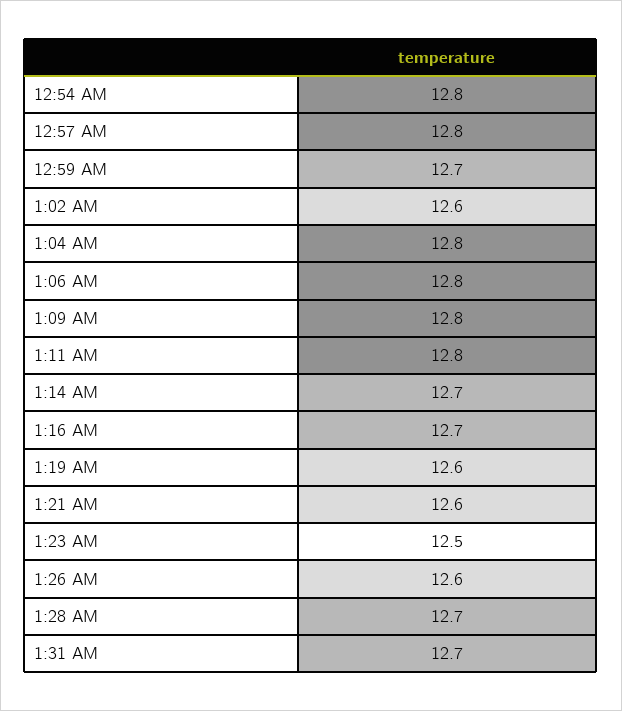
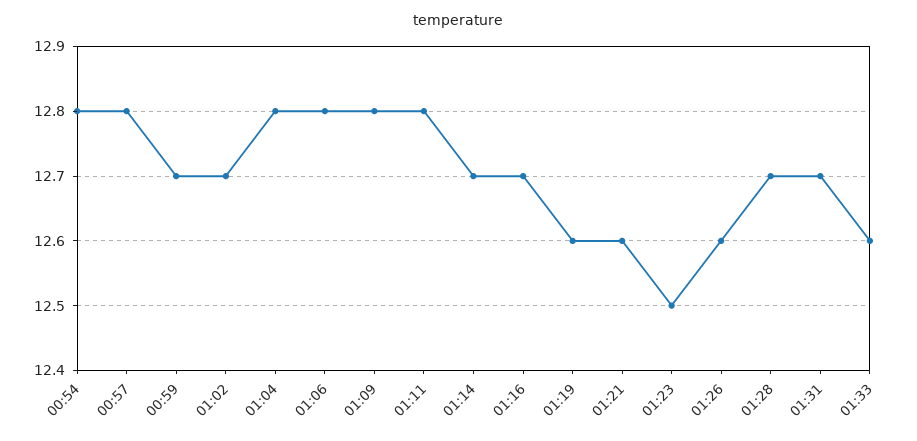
1:02 AM: 12.6 -> 12.7
01:33: none -> 12.6

